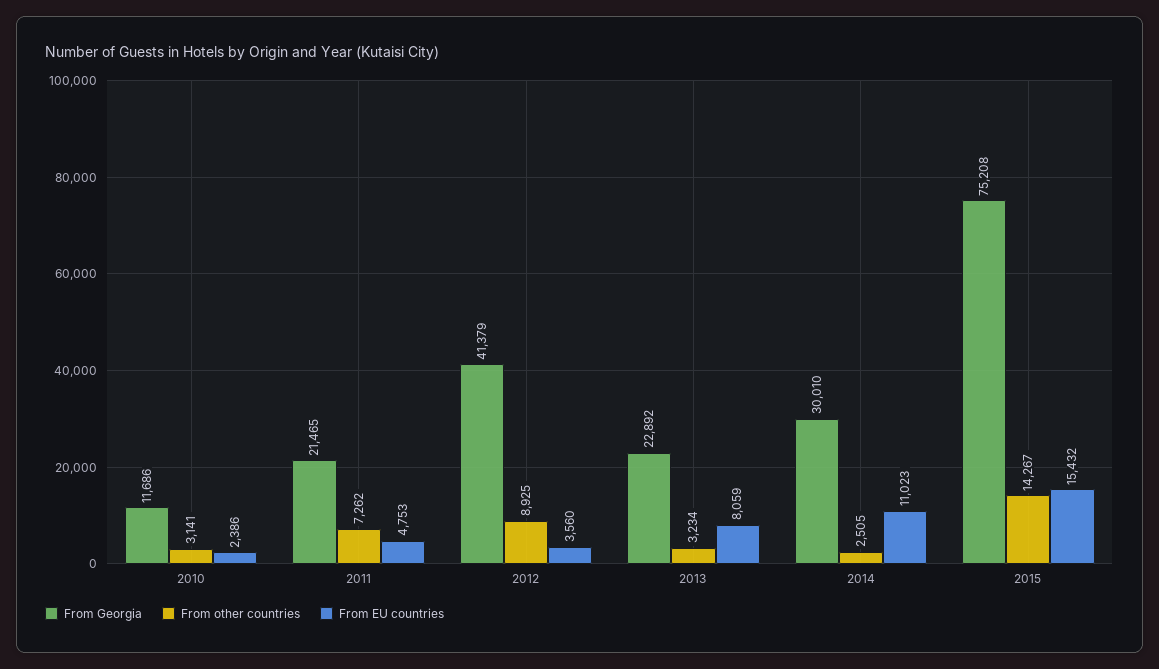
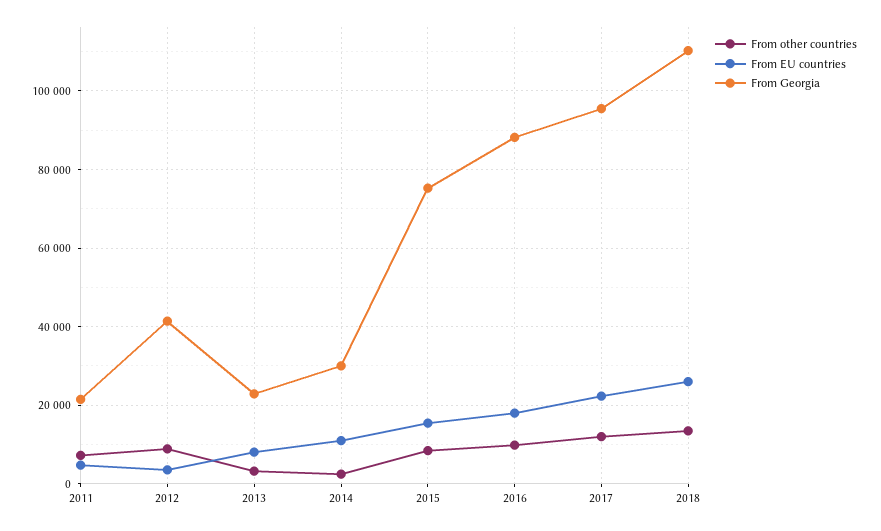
From Georgia, 2010: 11686 -> none
From other countries, 2010: 3141 -> none
From EU countries, 2010: 2386 -> none
From other countries, 2015: 14267 -> 8000
From other countries, 2016: none -> 10000
From EU countries, 2016: none -> 18000
From Georgia, 2016: none -> 88000
From other countries, 2017: none -> 12000
From EU countries, 2017: none -> 22000
From Georgia, 2017: none -> 96000
From other countries, 2018: none -> 14000
From EU countries, 2018: none -> 26000
From Georgia, 2018: none -> 110000

